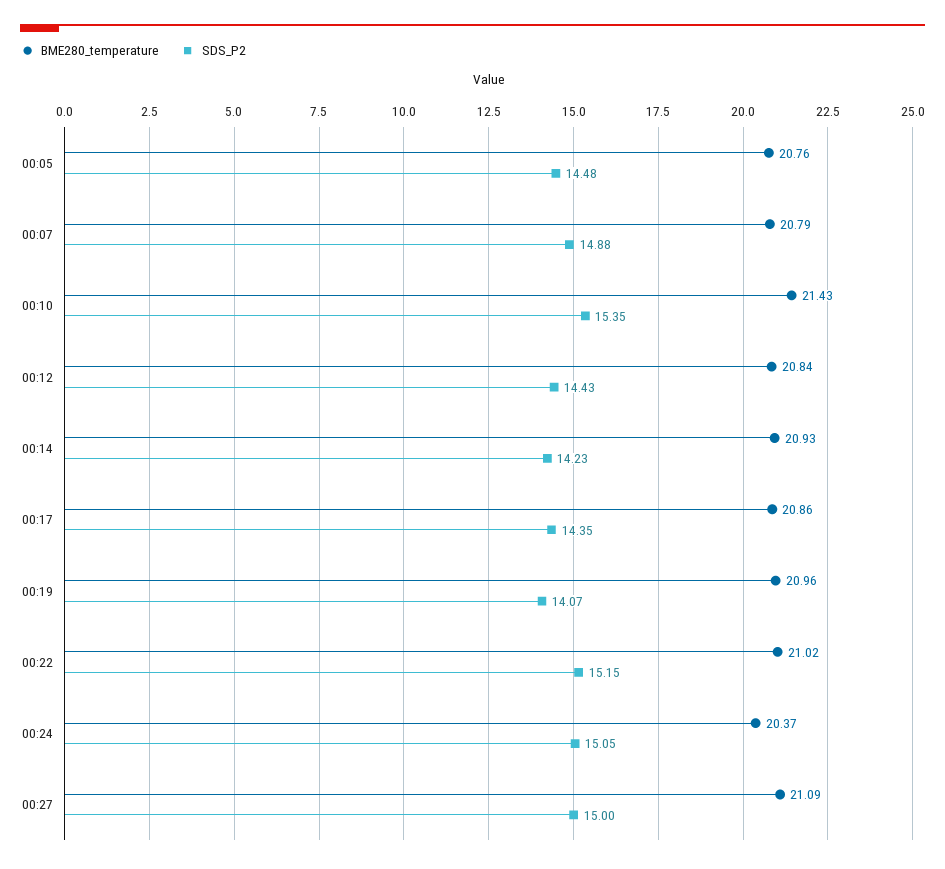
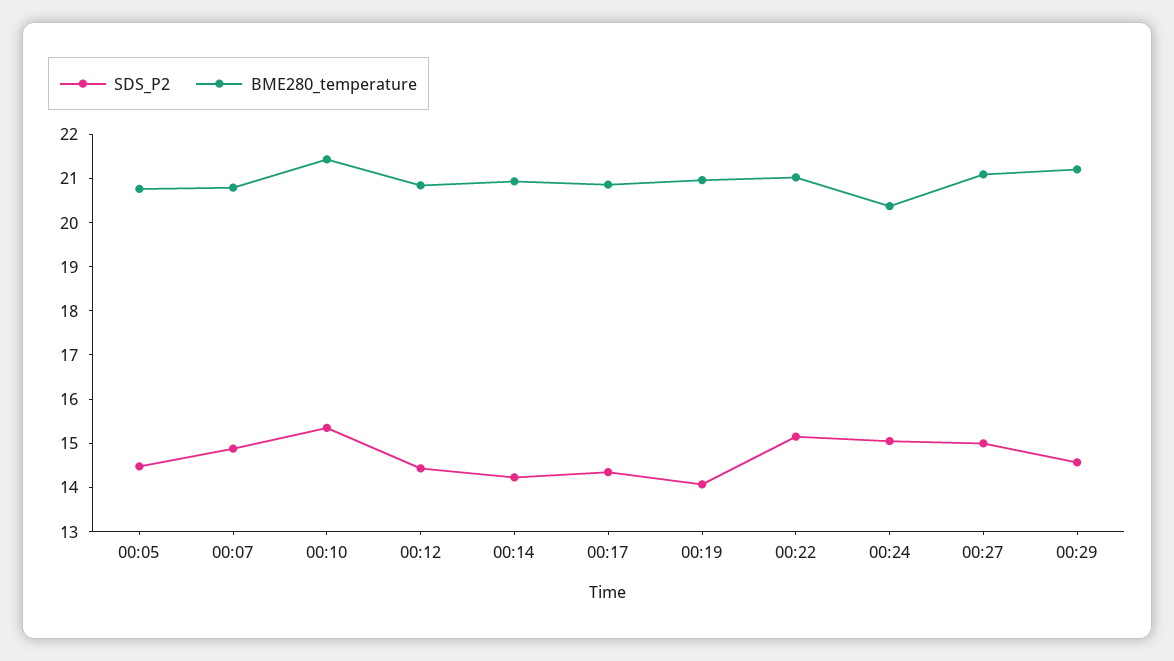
SDS_P2, 00:29: none -> 14.6
BME280_temperature, 00:29: none -> 21.2

